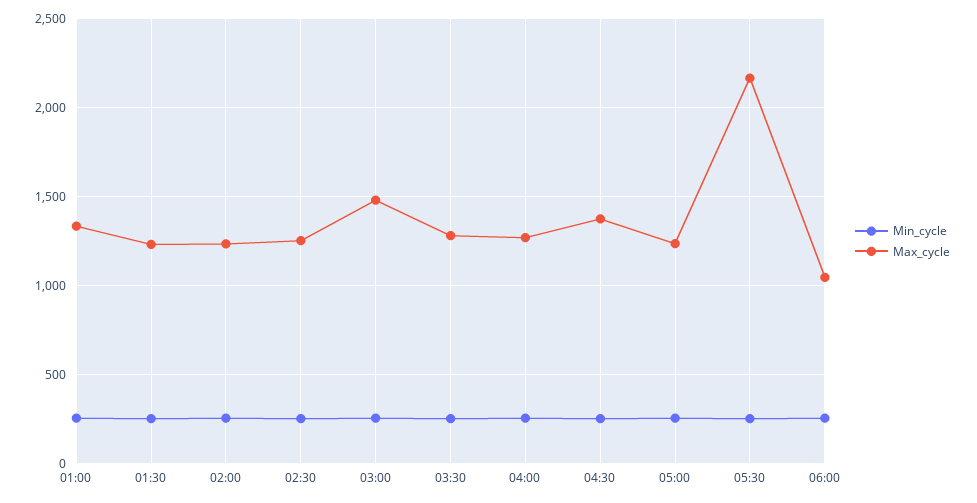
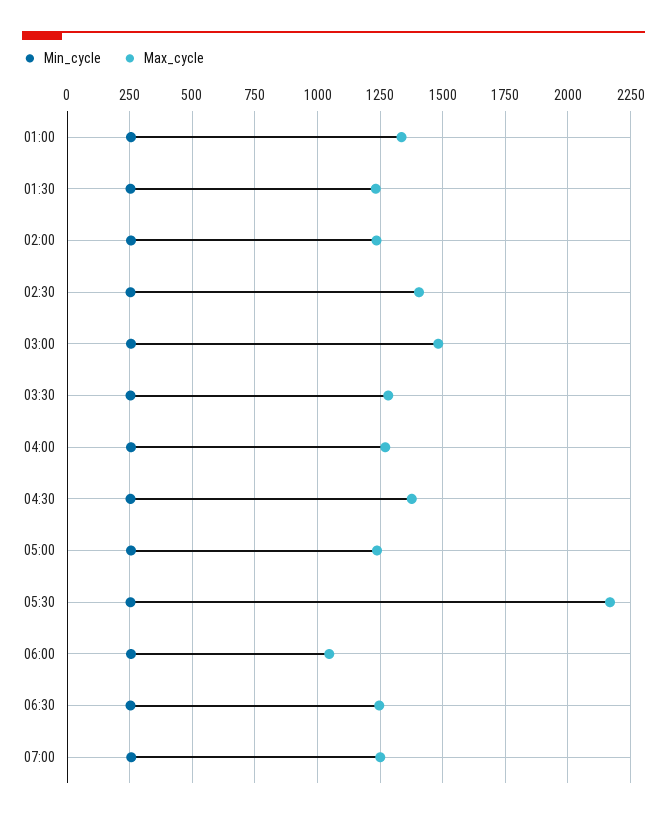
Max_cycle, 02:30: 1250 -> 1400
Min_cycle, 06:30: none -> 250
Max_cycle, 06:30: none -> 1250
Min_cycle, 07:00: none -> 250
Max_cycle, 07:00: none -> 1250

